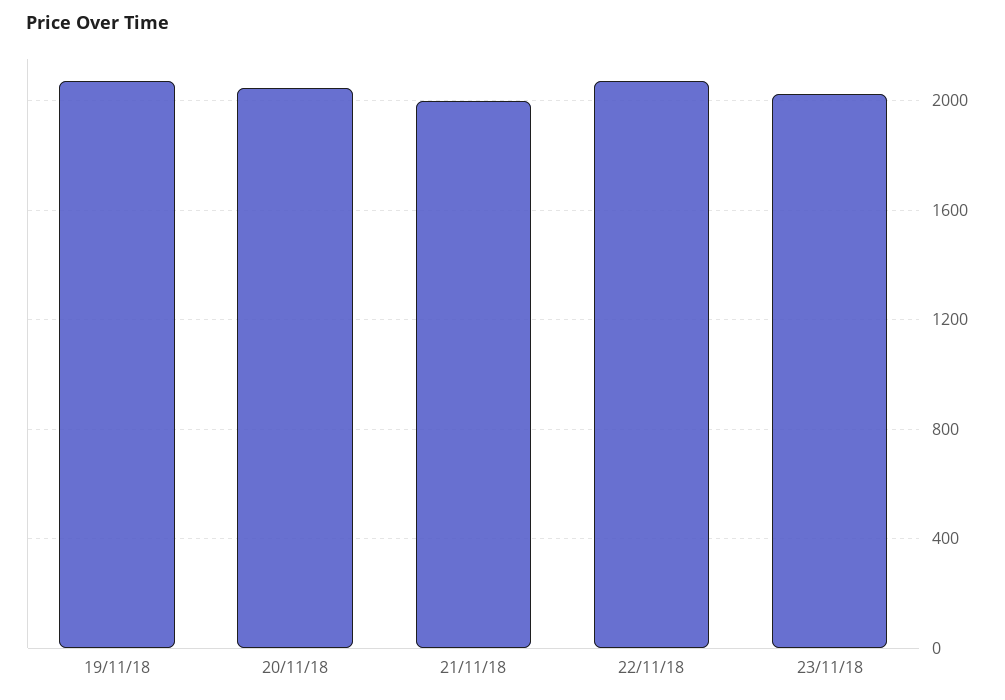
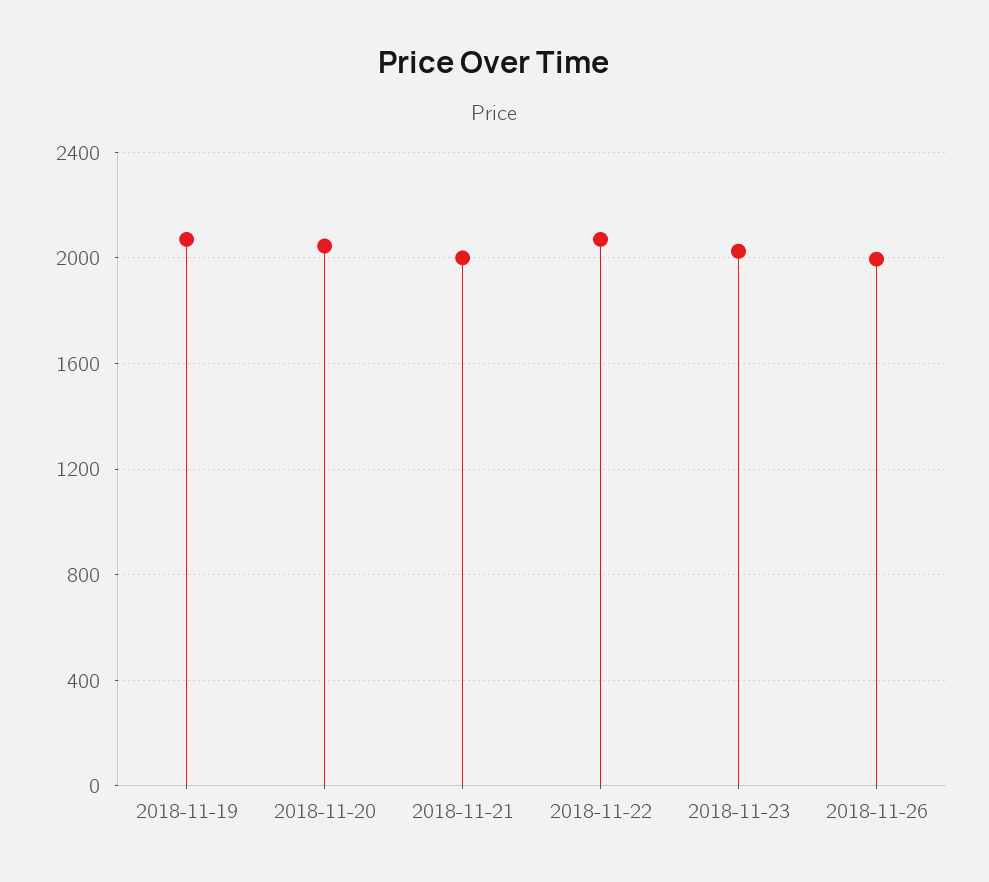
2018-11-26: none -> 2000

